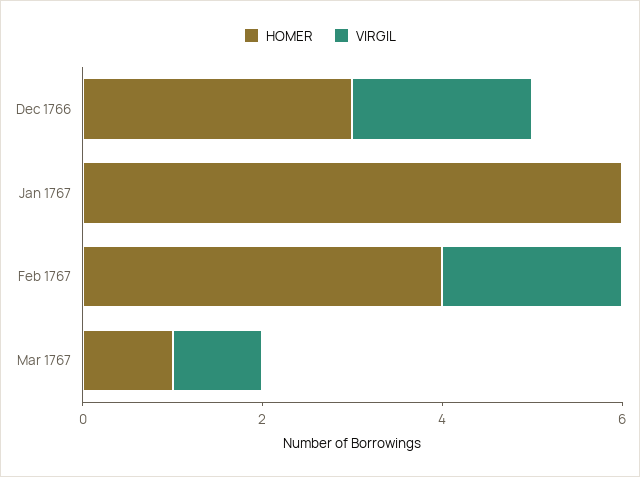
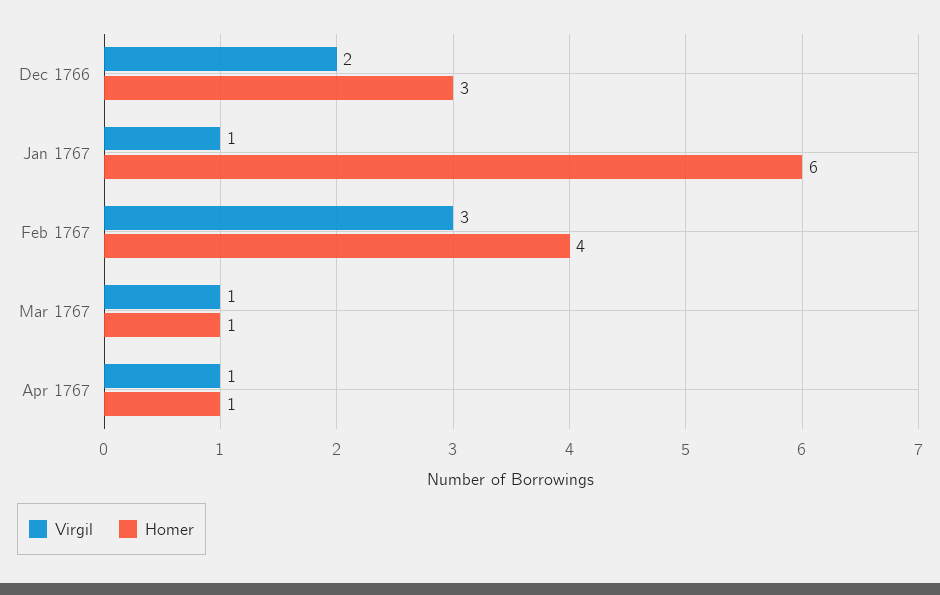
VIRGIL, Jan 1767: 0 -> 1
VIRGIL, Feb 1767: 2 -> 3
VIRGIL, Apr 1767: none -> 1
HOMER, Apr 1767: none -> 1

